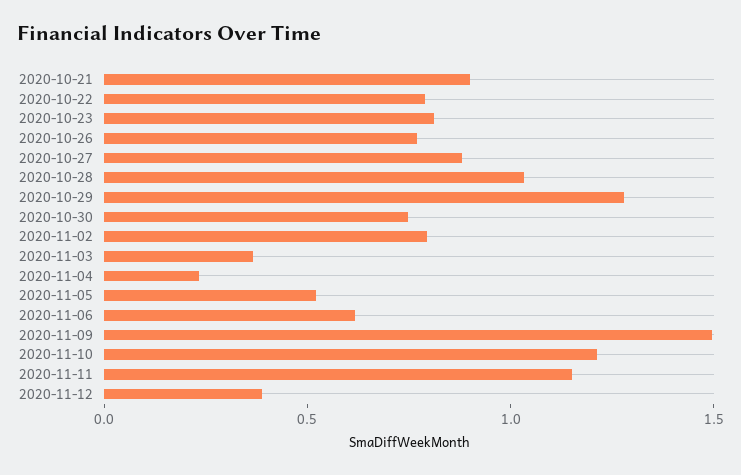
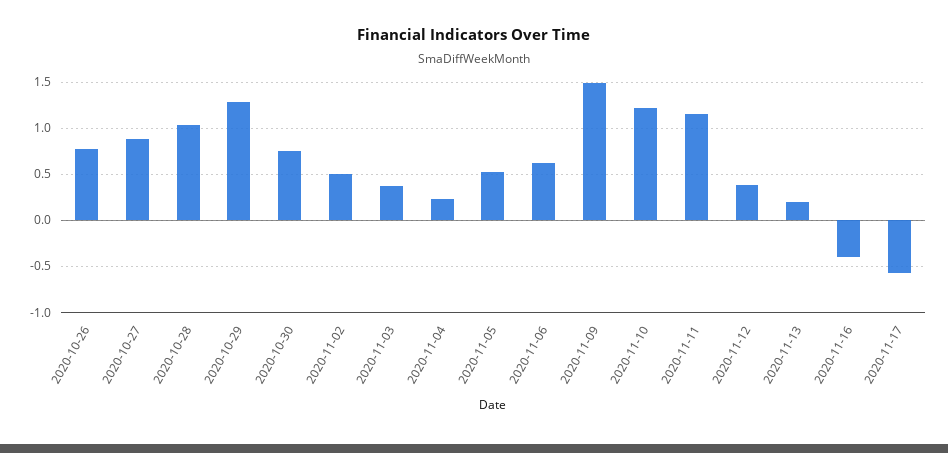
2020-10-21: 0.9 -> none
2020-10-22: 0.8 -> none
2020-10-23: 0.8 -> none
2020-11-02: 0.8 -> 0.5
2020-11-13: none -> 0.2
2020-11-16: none -> -0.4
2020-11-17: none -> -0.6

